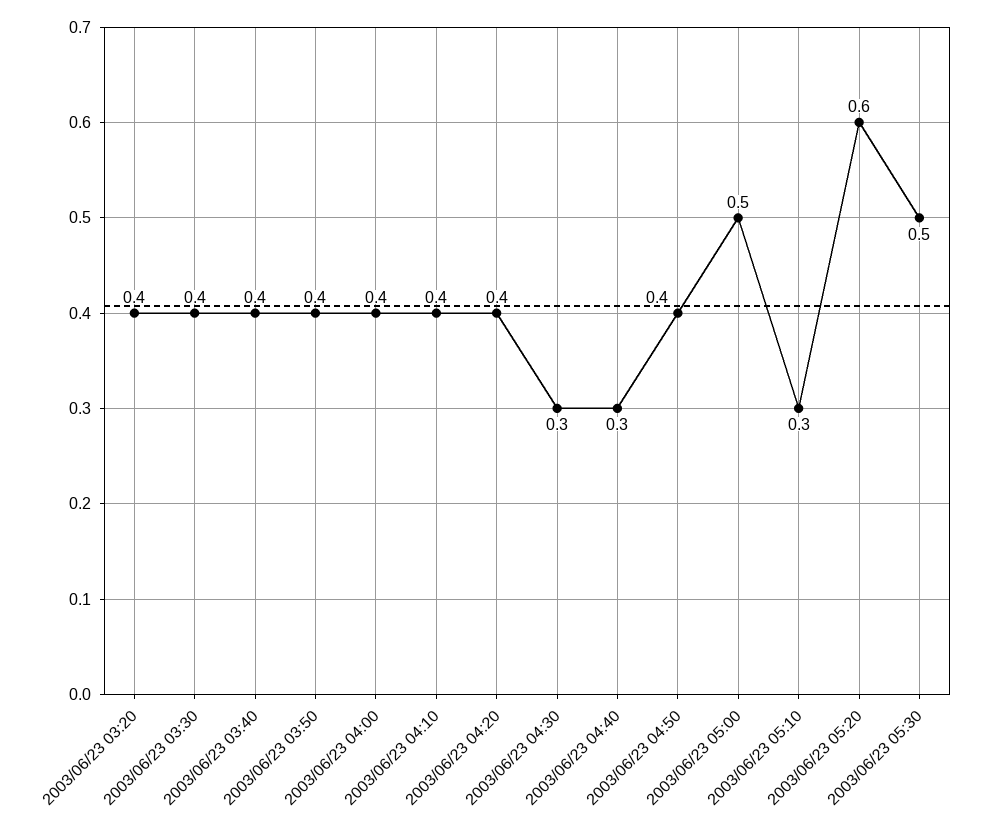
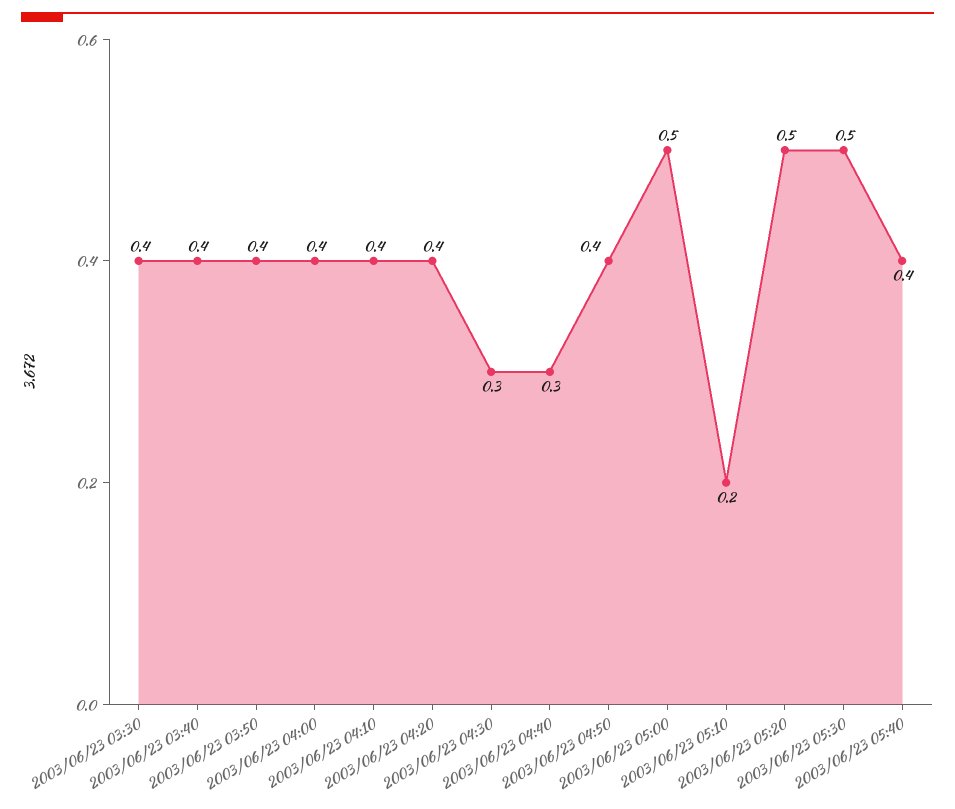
2003/06/23 03:20: 0.4 -> none
2003/06/23 05:10: 0.3 -> 0.2
2003/06/23 05:20: 0.6 -> 0.5
2003/06/23 05:40: none -> 0.4

